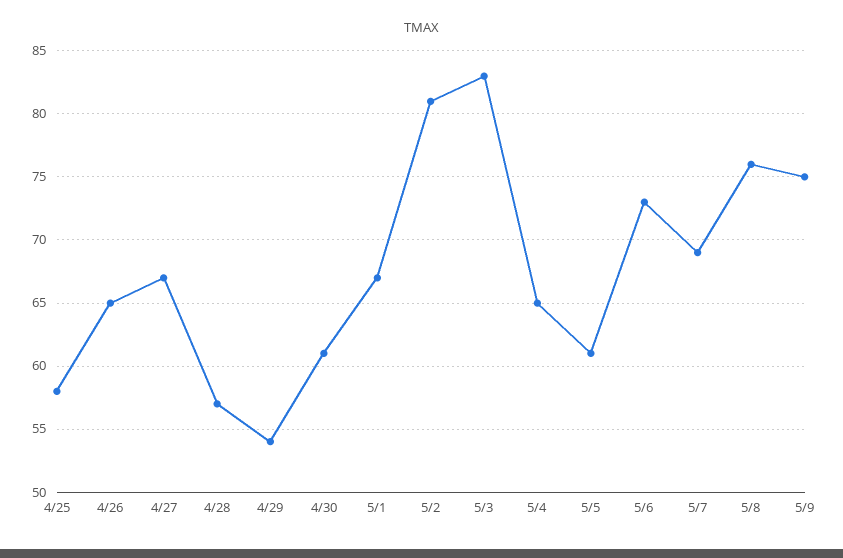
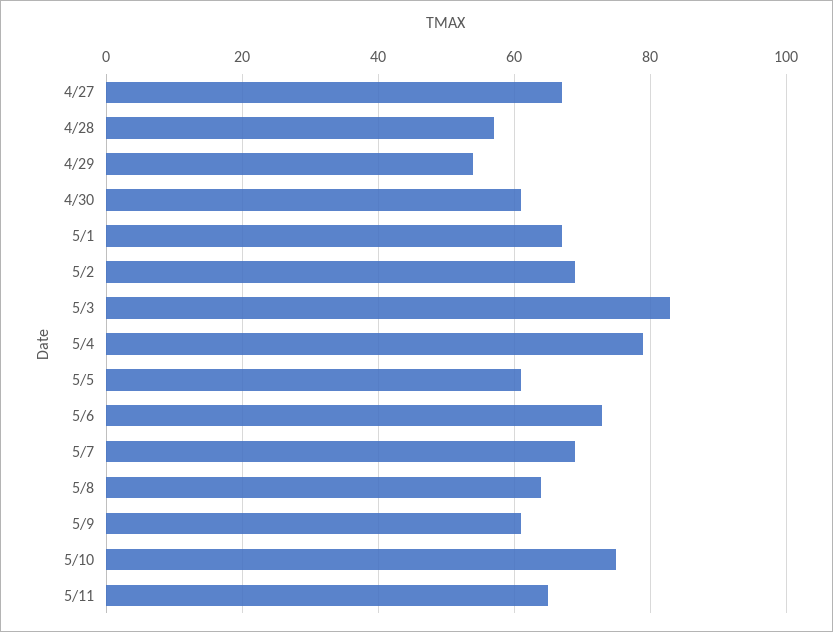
4/25: 58 -> none
4/26: 65 -> none
5/2: 81 -> 70
5/4: 65 -> 80
5/8: 76 -> 65
5/9: 75 -> 60
5/10: none -> 75
5/11: none -> 65

